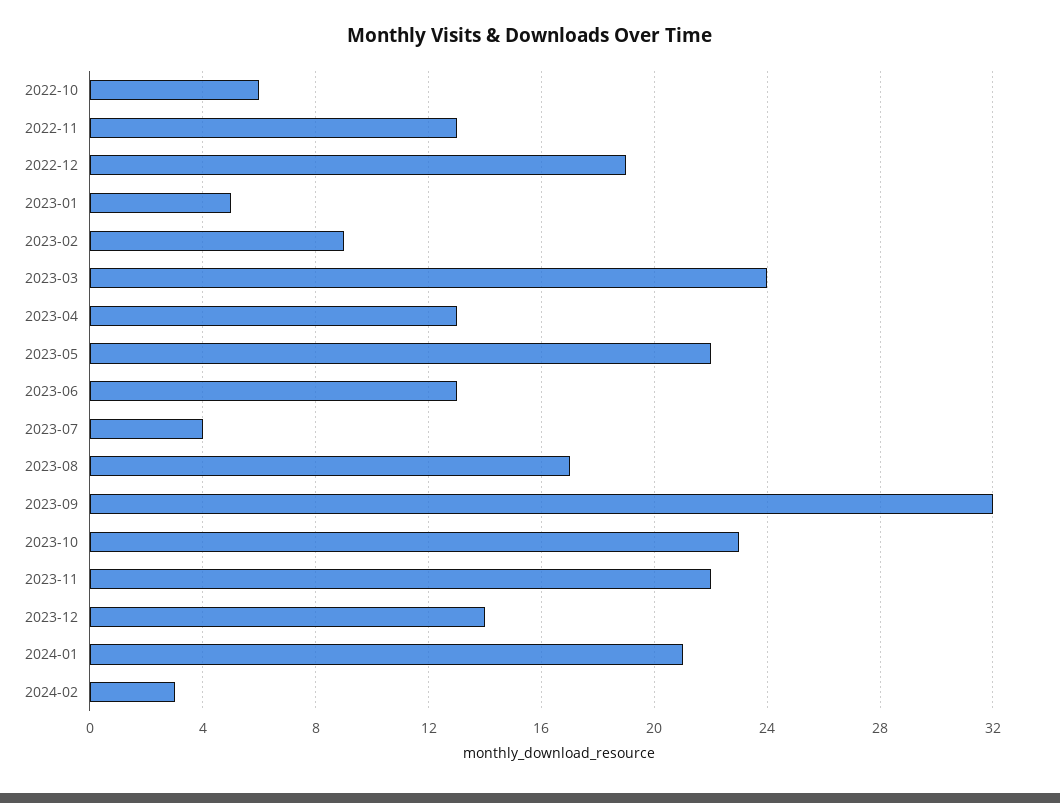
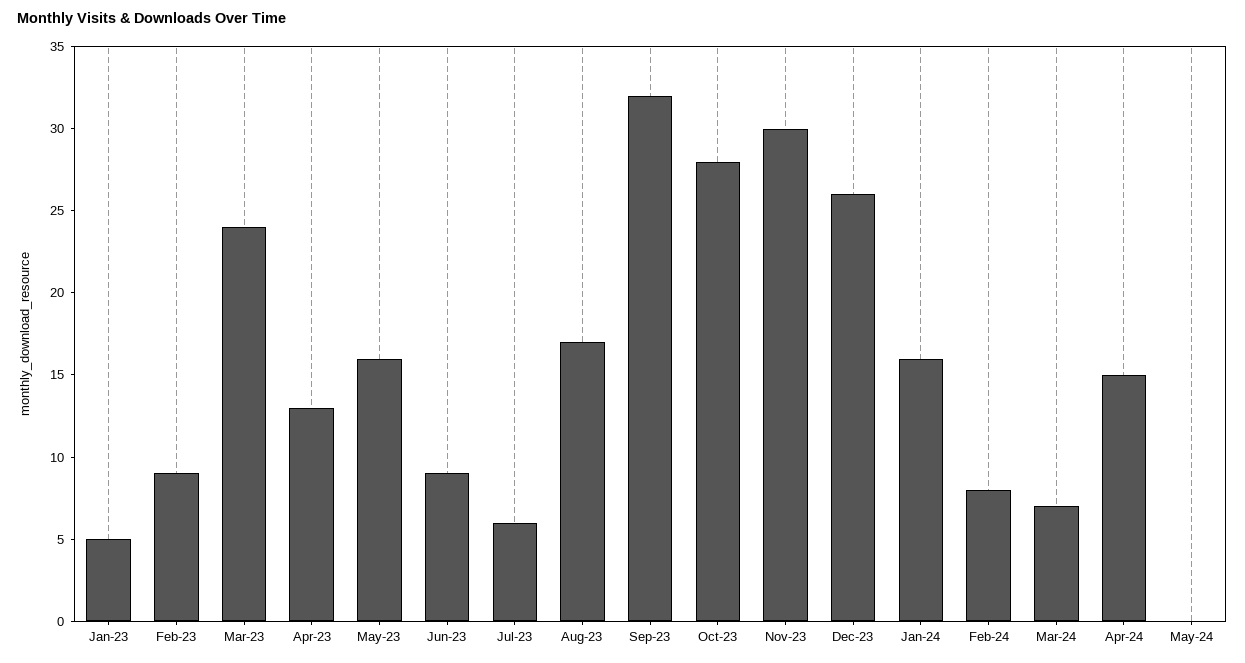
2022-10: 6 -> none
2022-11: 13 -> none
2022-12: 19 -> none
2023-05: 22 -> 16
2023-06: 13 -> 9
2023-07: 4 -> 6
2023-10: 23 -> 28
2023-11: 22 -> 30
2023-12: 14 -> 26
2024-01: 21 -> 16
2024-02: 3 -> 8
Mar-24: none -> 7
Apr-24: none -> 15
May-24: none -> 0

